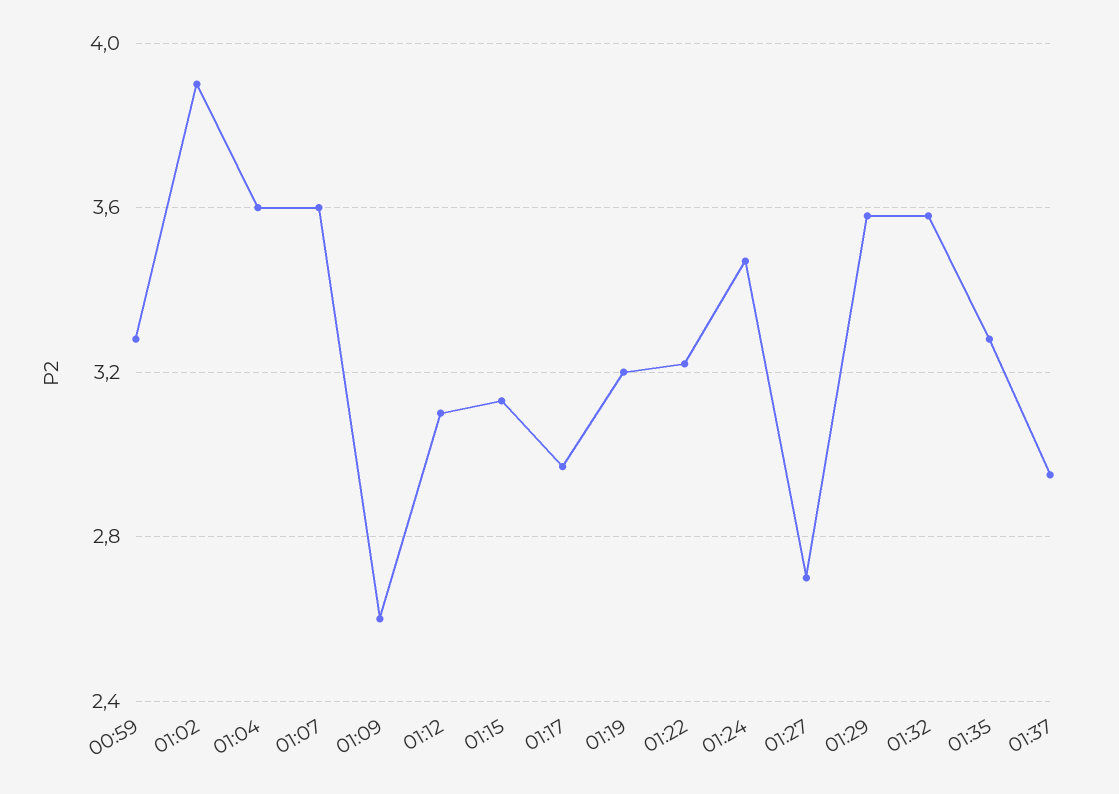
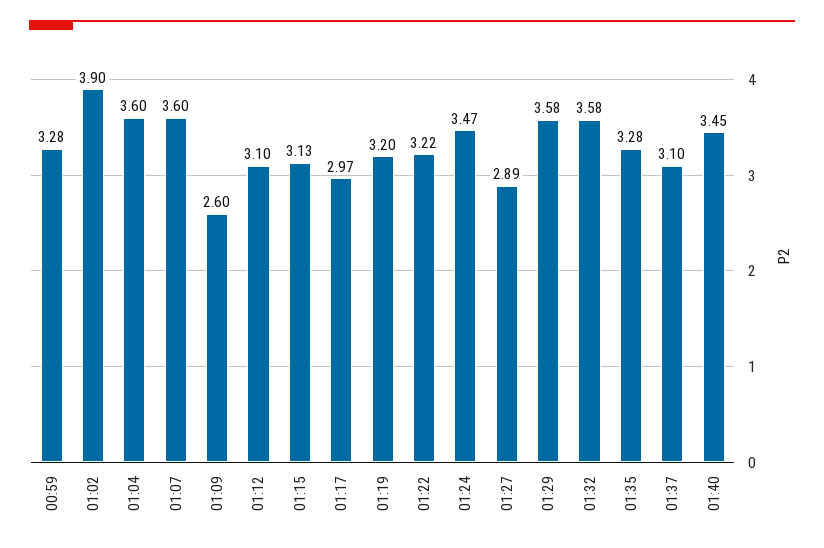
01:27: 2.7 -> 2.89
01:37: 2.95 -> 3.1
01:40: none -> 3.45

